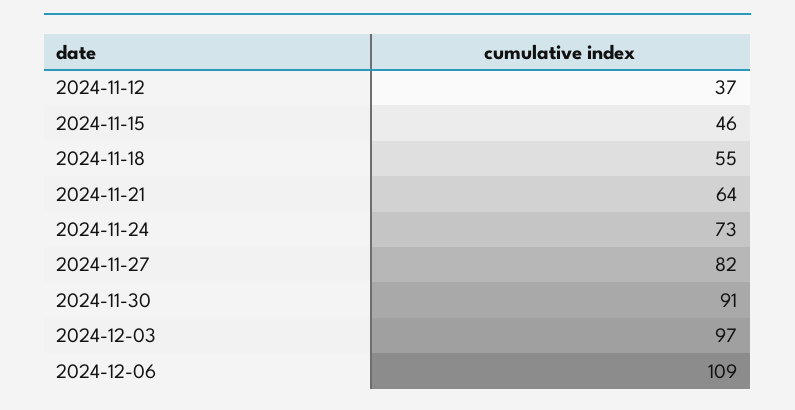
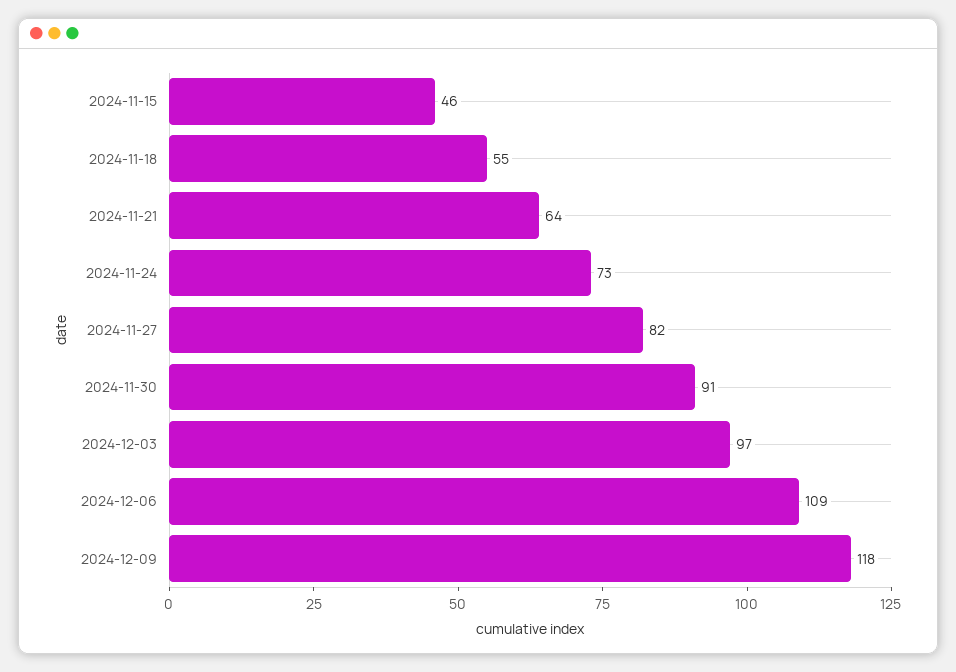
2024-11-12: 37 -> none
2024-12-09: none -> 118

